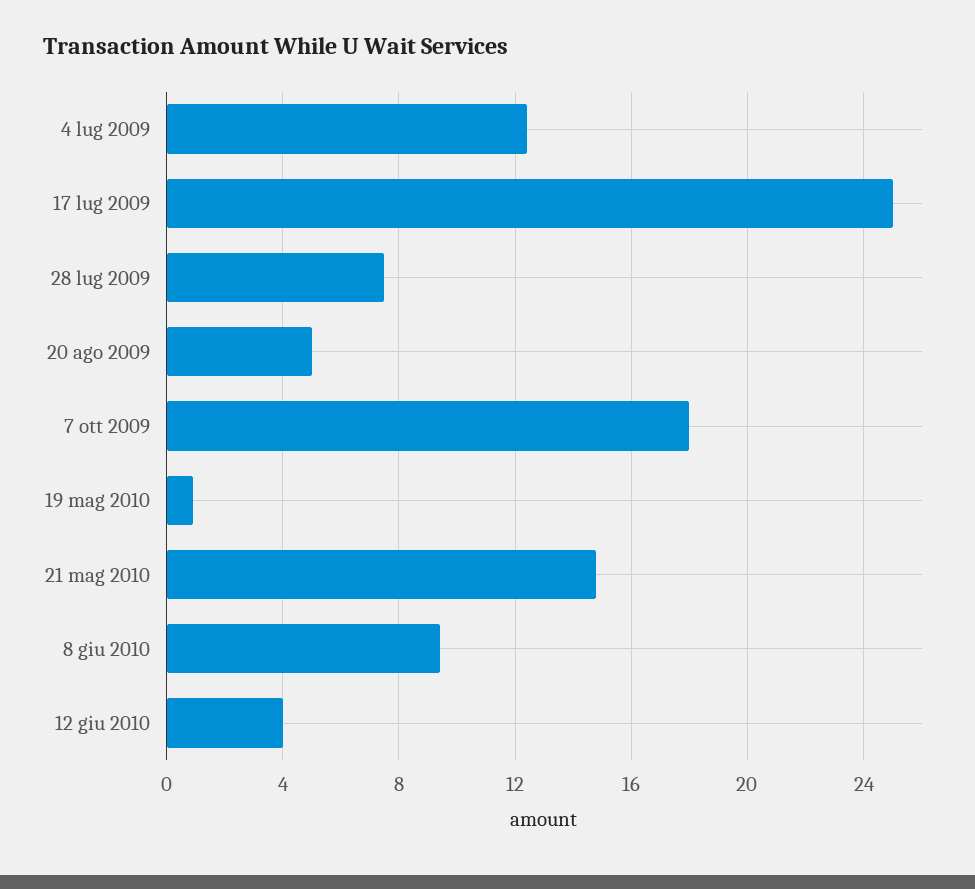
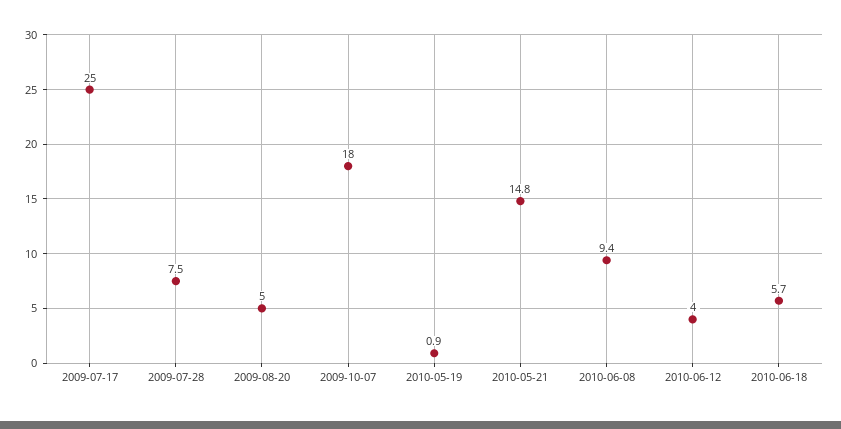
4 lug 2009: 12.5 -> none
2010-06-18: none -> 5.7

